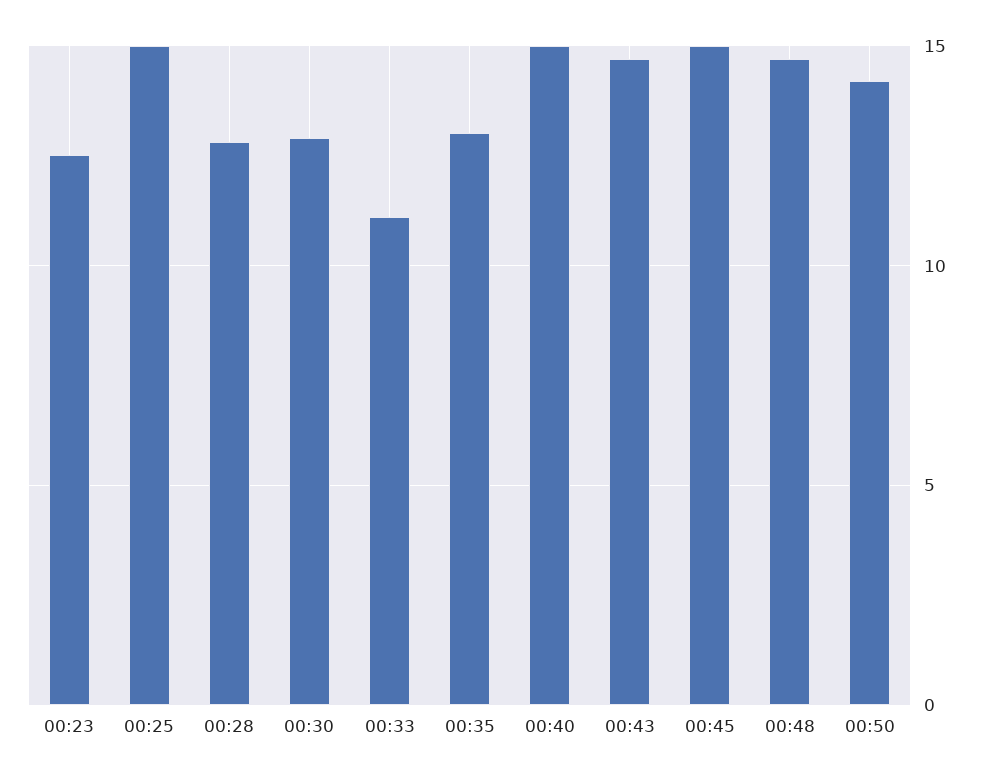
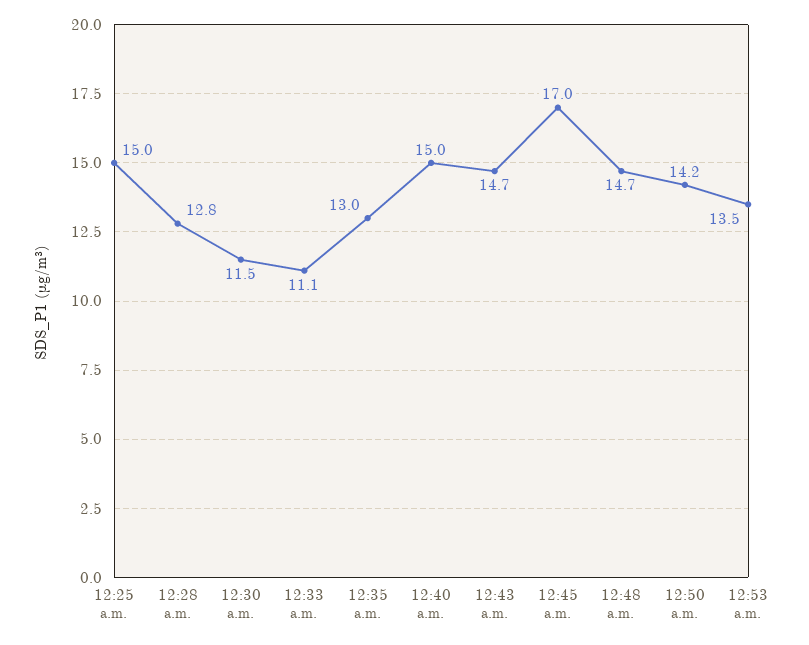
00:23: 12.5 -> none
00:30: 13 -> 11.5
00:45: 15 -> 17
12:53 a.m.: none -> 13.5

